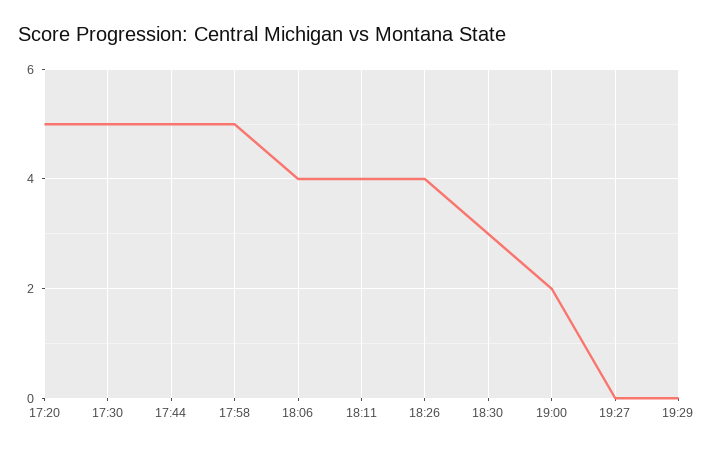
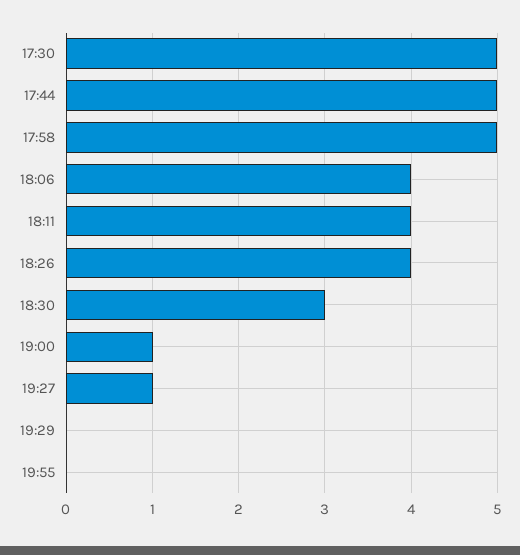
17:20: 5 -> none
19:00: 2 -> 1
19:27: 0 -> 1
19:55: none -> 0

